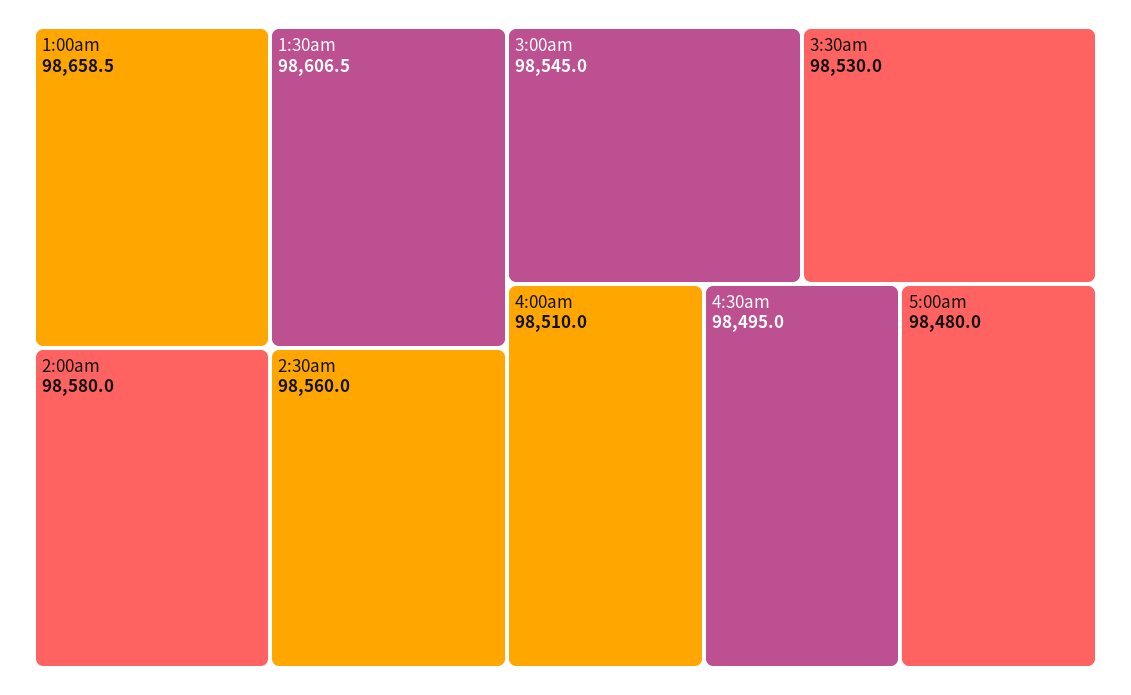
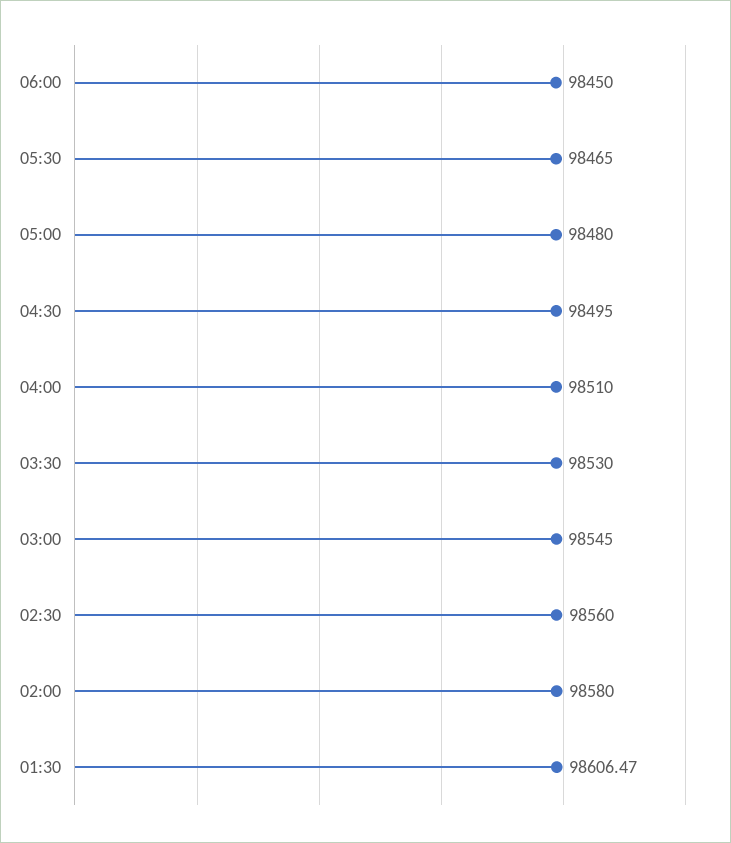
1:00am: 98658.5 -> none
06:00: none -> 98450
05:30: none -> 98465

